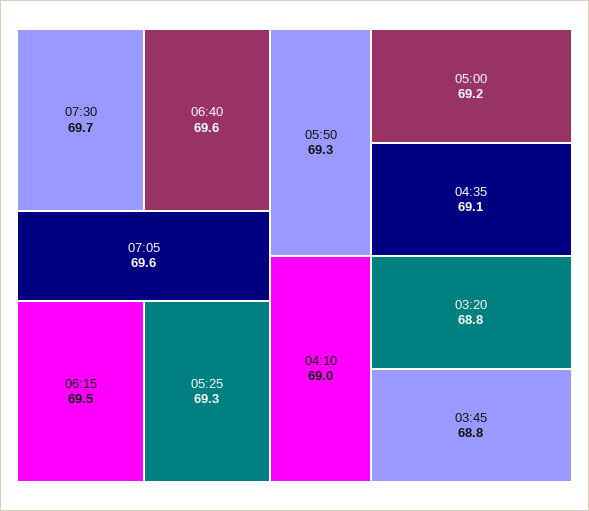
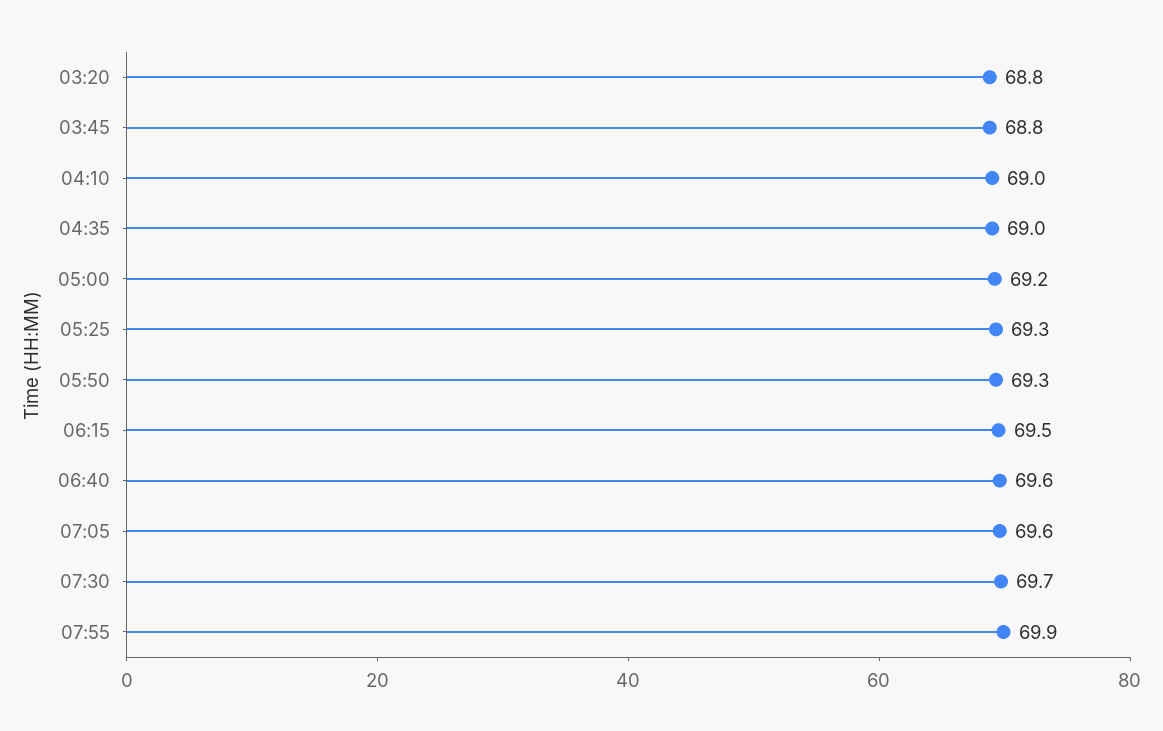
04:35: 69.1 -> 69
07:55: none -> 69.9

